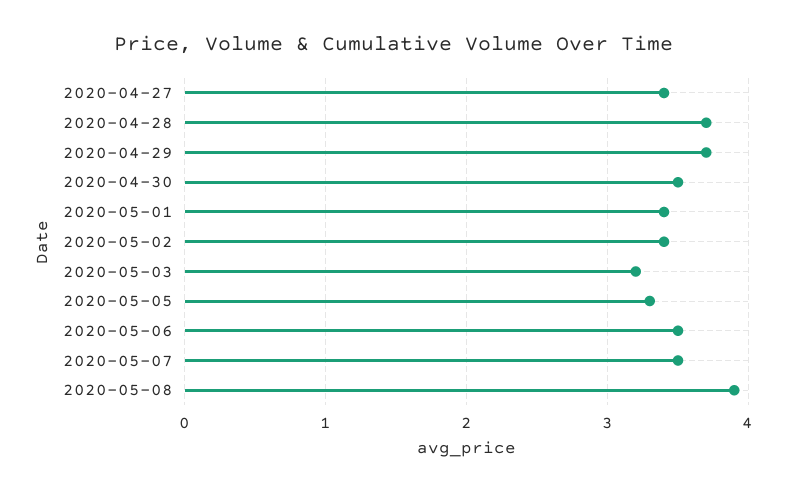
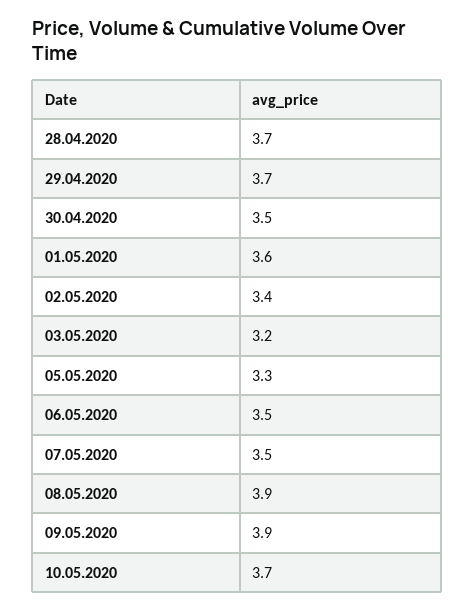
2020-04-27: 3.4 -> none
2020-05-01: 3.4 -> 3.6
09.05.2020: none -> 3.9
10.05.2020: none -> 3.7

